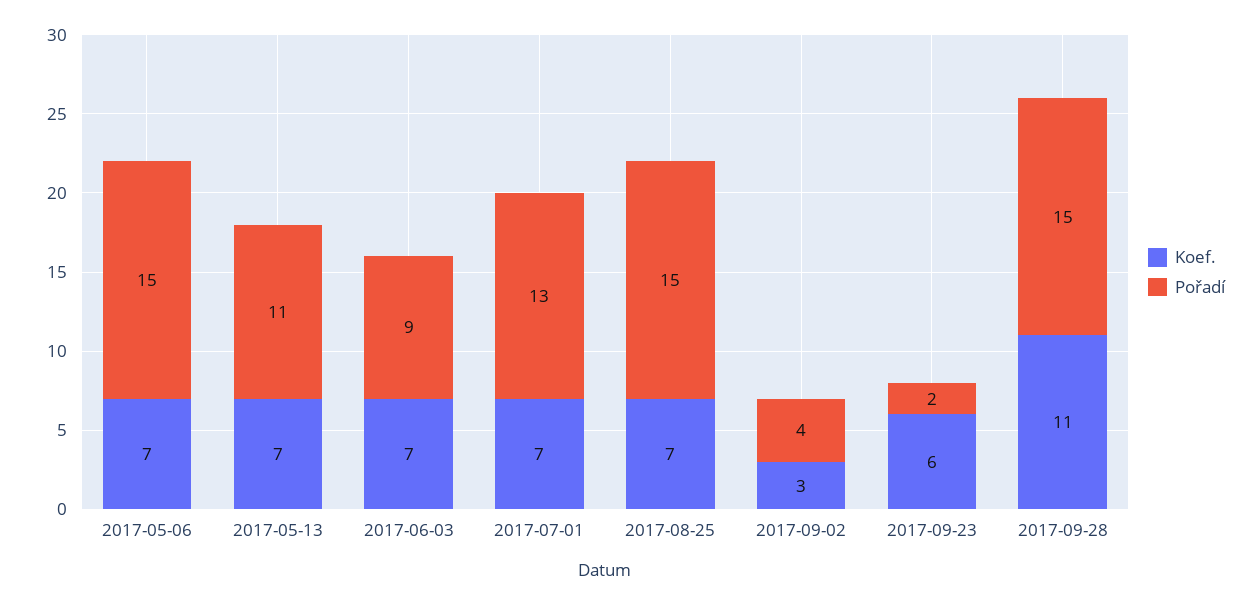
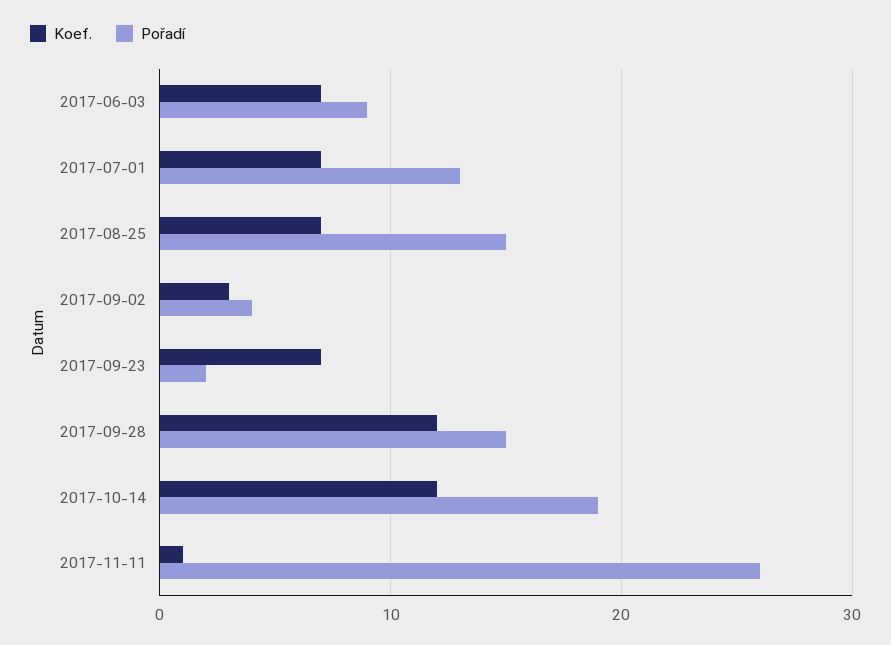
Koef., 2017-05-06: 7 -> none
Pořadí, 2017-05-06: 15 -> none
Koef., 2017-05-13: 7 -> none
Pořadí, 2017-05-13: 11 -> none
Koef., 2017-09-23: 6 -> 7
Koef., 2017-09-28: 11 -> 12
Koef., 2017-10-14: none -> 12
Pořadí, 2017-10-14: none -> 19
Koef., 2017-11-11: none -> 1
Pořadí, 2017-11-11: none -> 26

